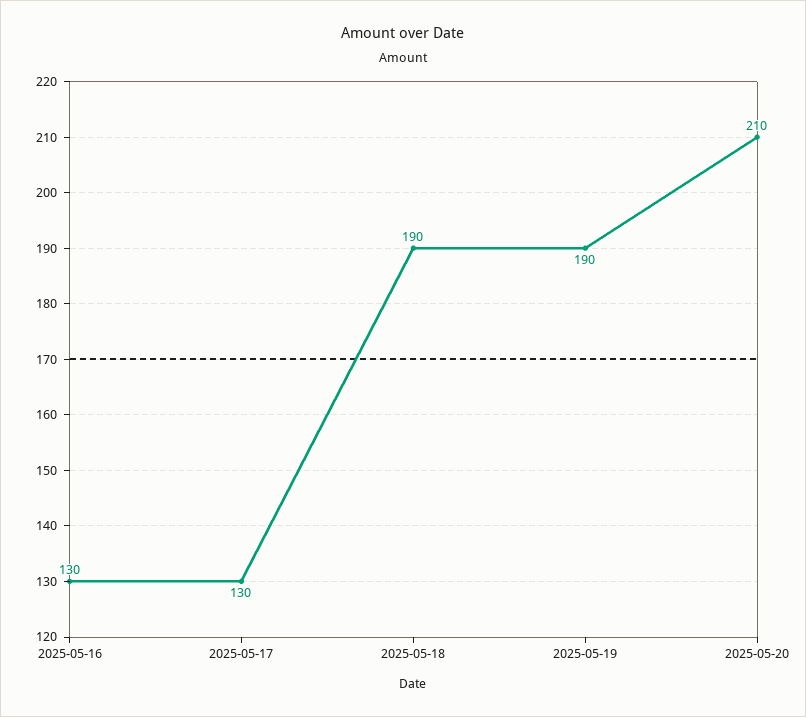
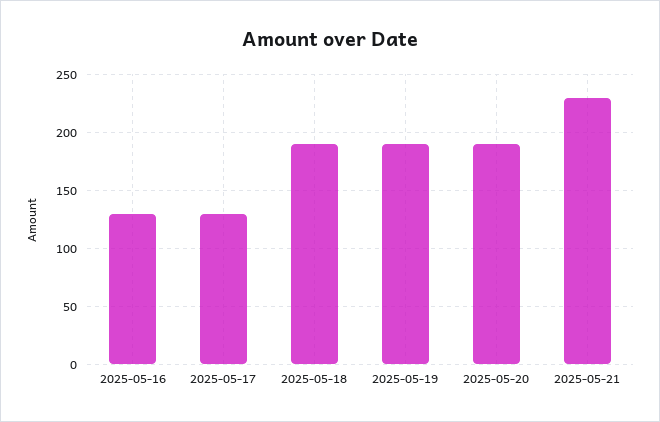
2025-05-20: 210 -> 190
2025-05-21: none -> 230

